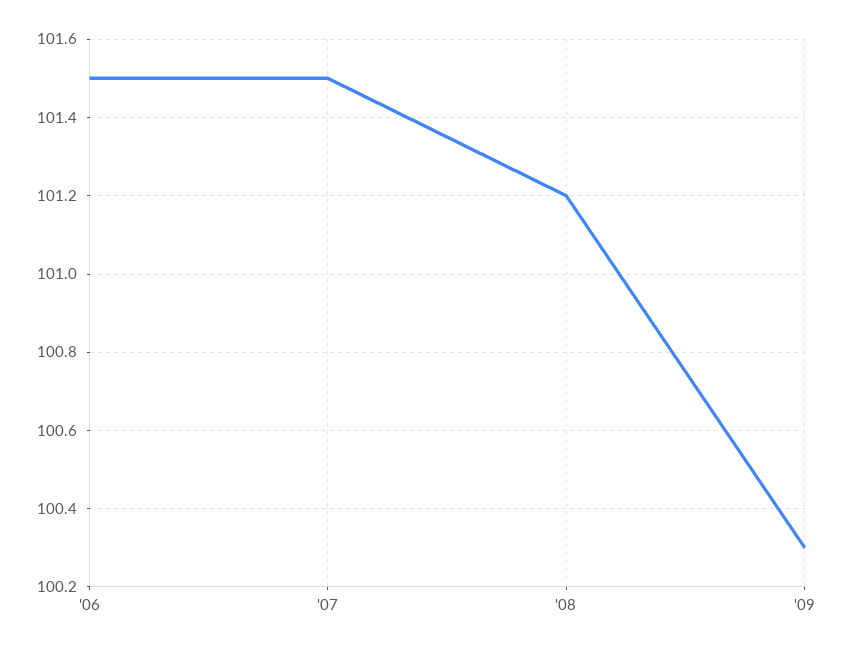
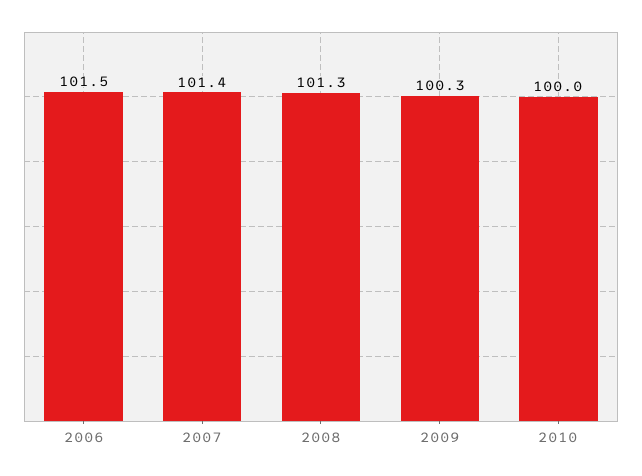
'07: 101.5 -> 101.4
'08: 101.2 -> 101.3
2010: none -> 100

